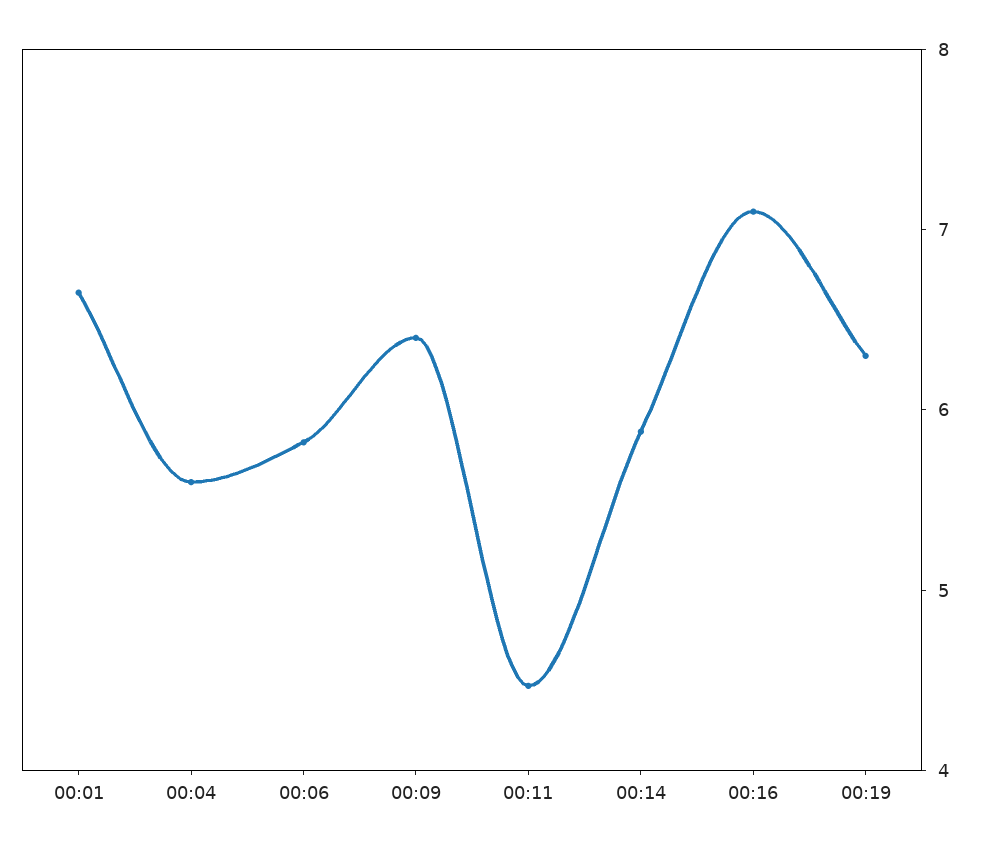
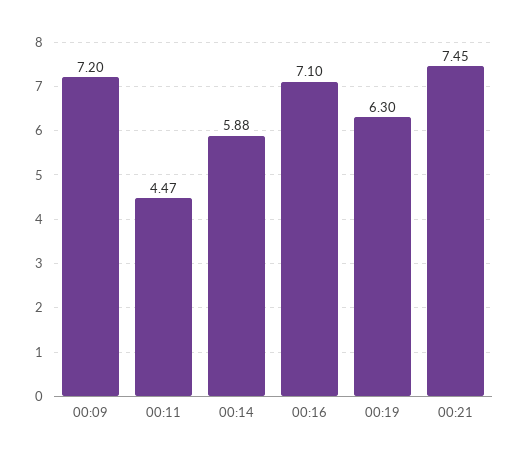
00:01: 6.6 -> none
00:04: 5.6 -> none
00:06: 5.8 -> none
00:09: 6.4 -> 7.2
00:21: none -> 7.45

